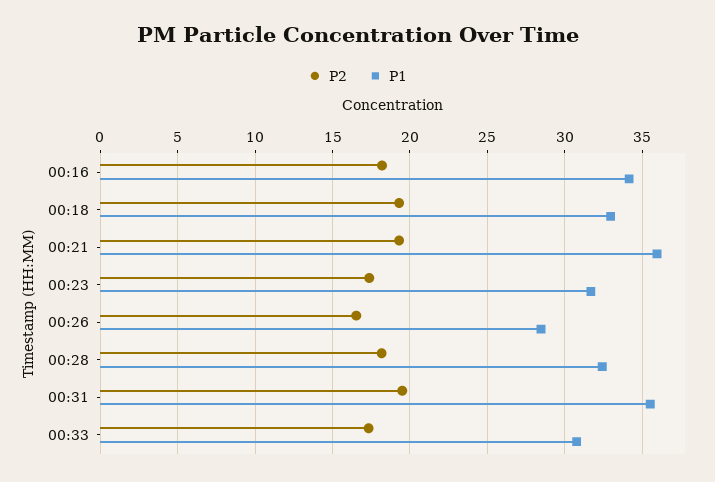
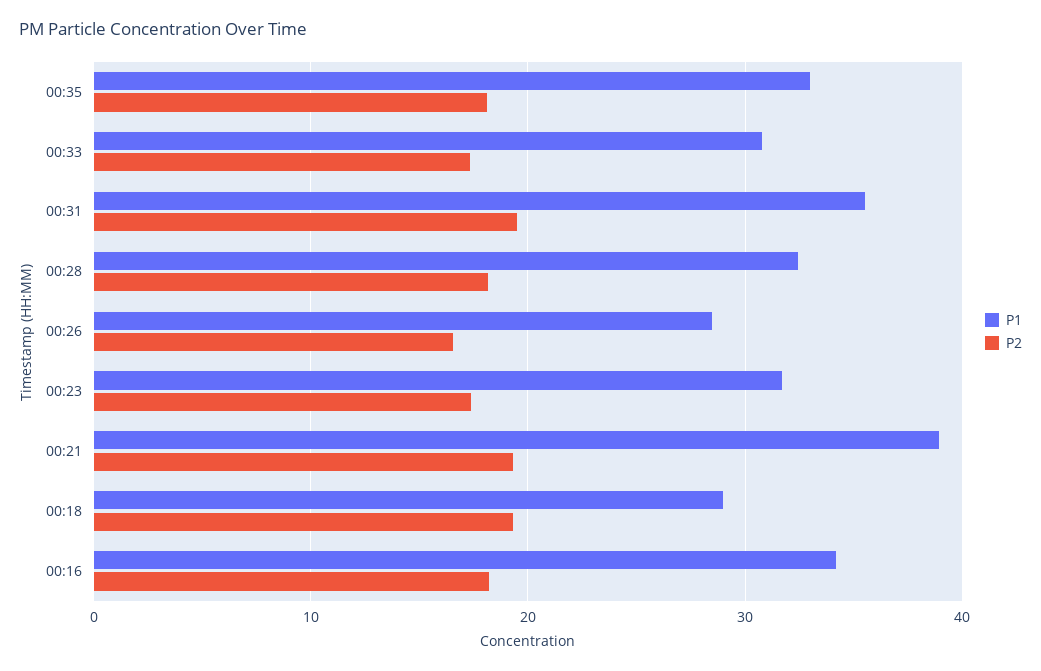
P1, 00:18: 33 -> 29
P1, 00:21: 36 -> 39
P1, 00:35: none -> 33
P2, 00:35: none -> 18

